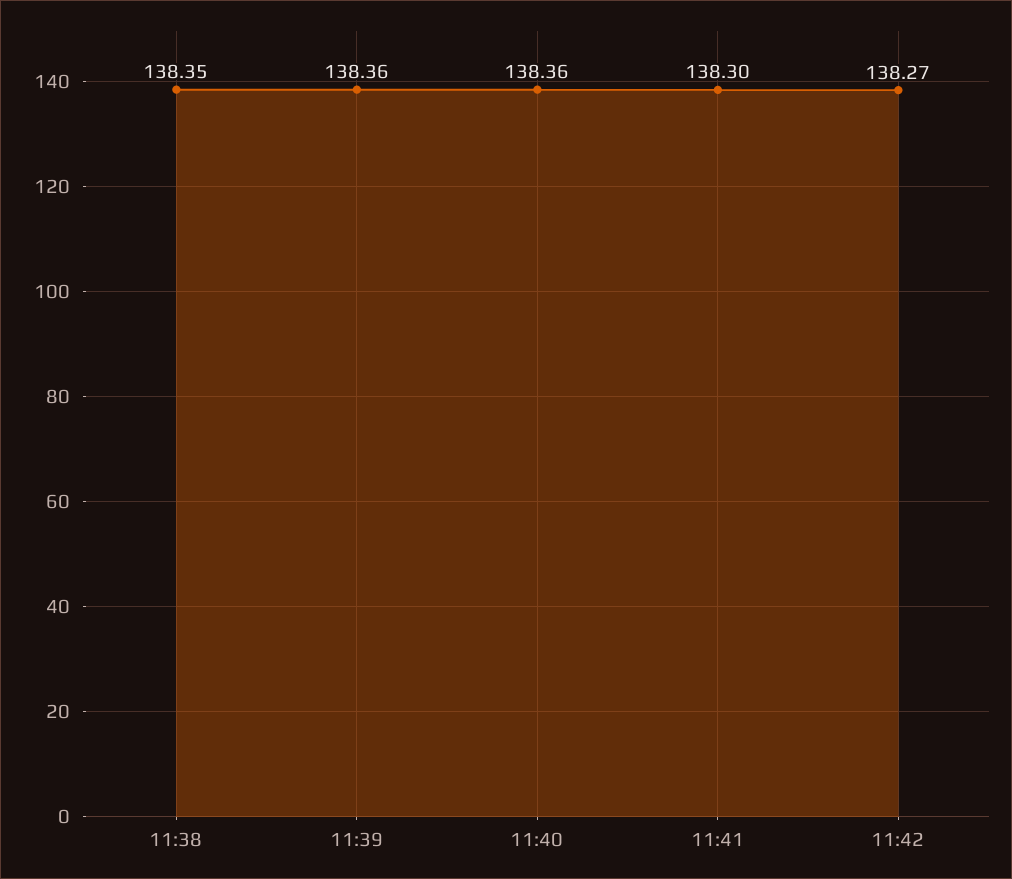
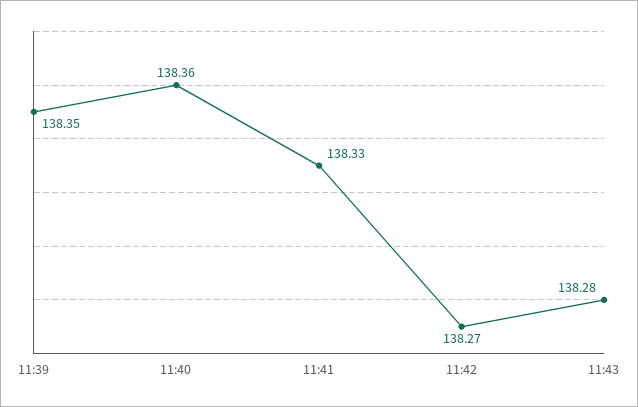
11:38: 138.35 -> none
11:39: 138.36 -> 138.35
11:41: 138.3 -> 138.33
11:43: none -> 138.28

